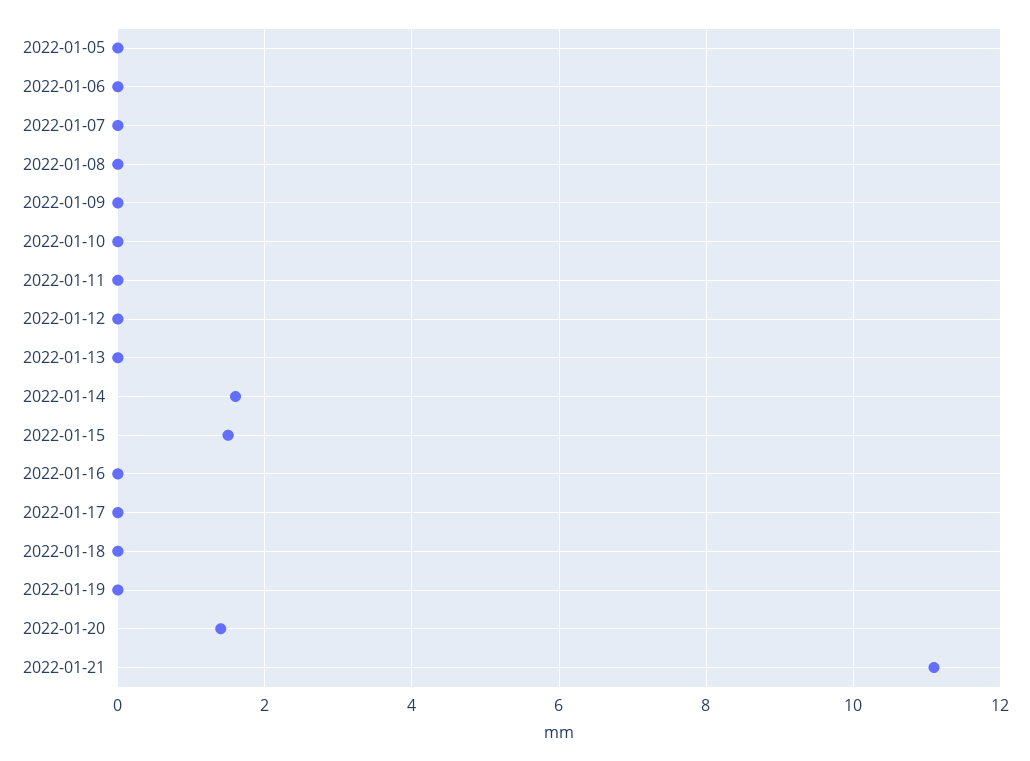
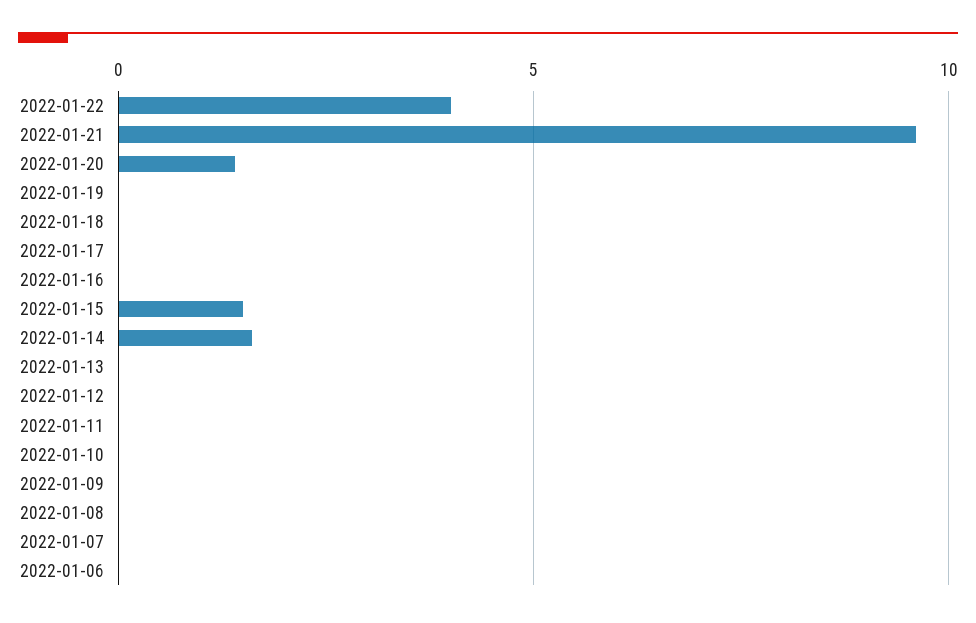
2022-01-05: 0 -> none
2022-01-21: 11 -> 9.5
2022-01-22: none -> 4

